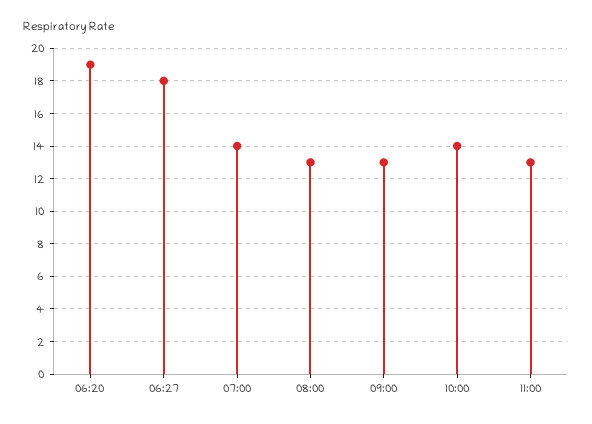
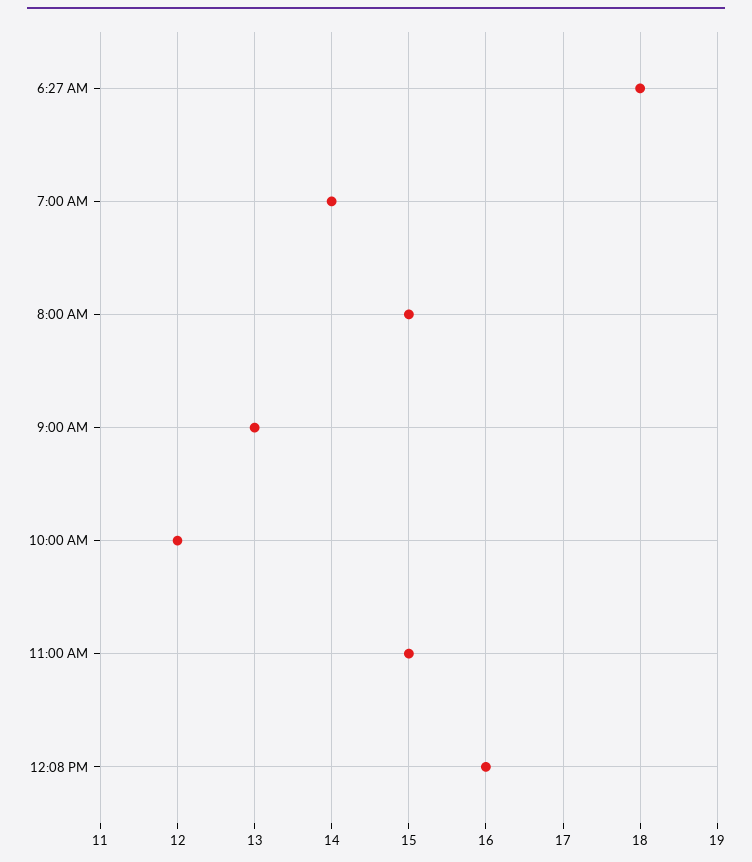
06:20: 19 -> none
08:00: 13 -> 15
10:00: 14 -> 12
11:00: 13 -> 15
12:08 PM: none -> 16

